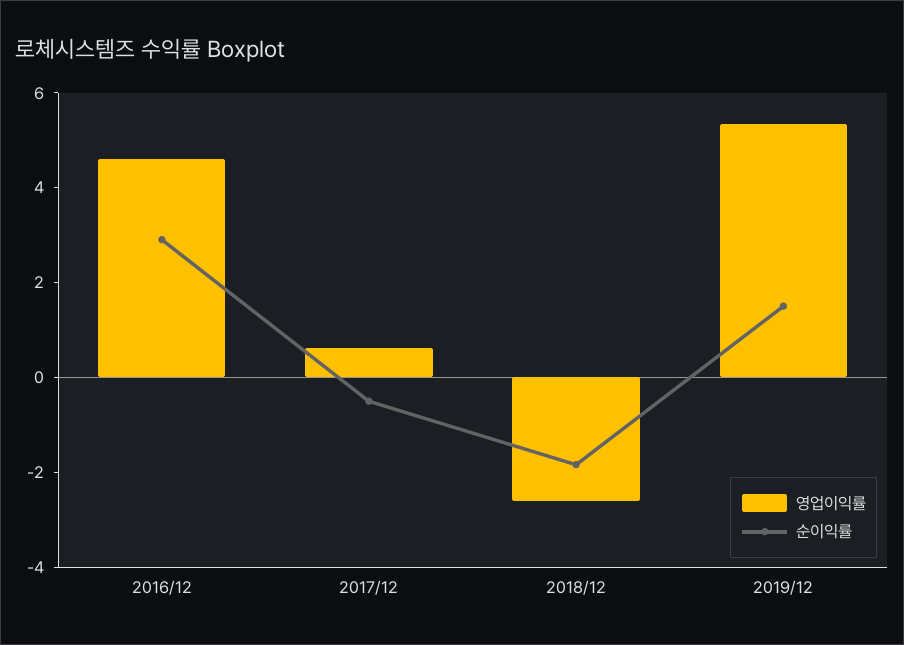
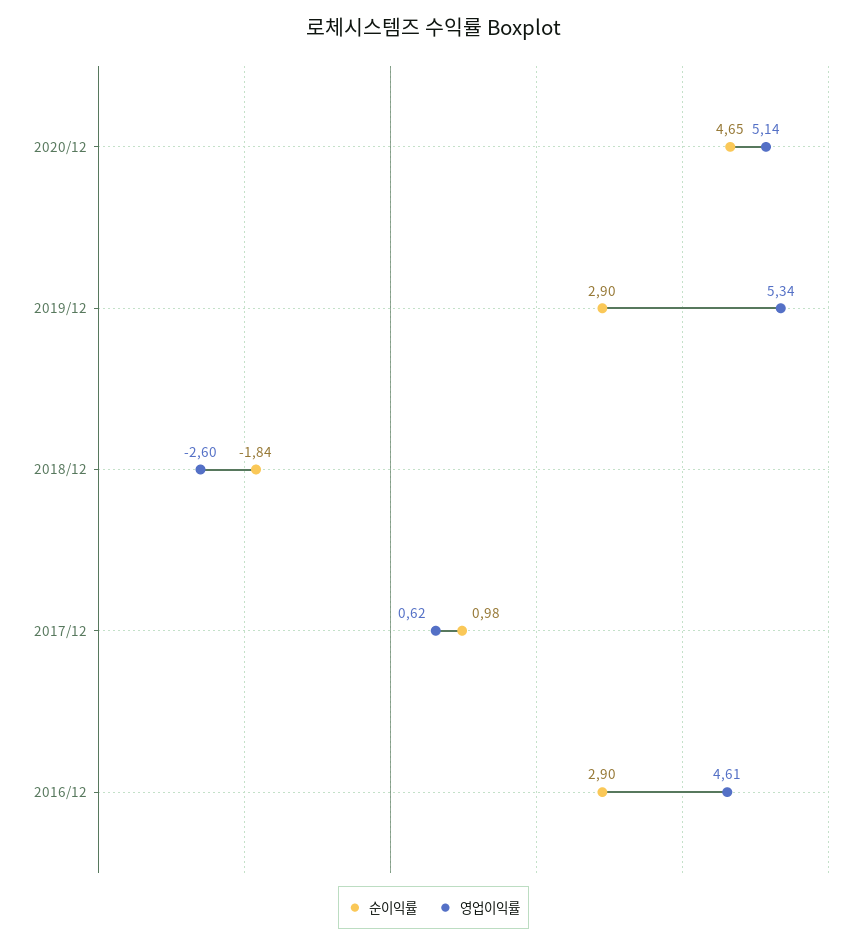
순이익률, 2017/12: -0.5 -> 0.98
순이익률, 2019/12: 1.5 -> 2.9
순이익률, 2020/12: none -> 4.65
영업이익률, 2020/12: none -> 5.14

